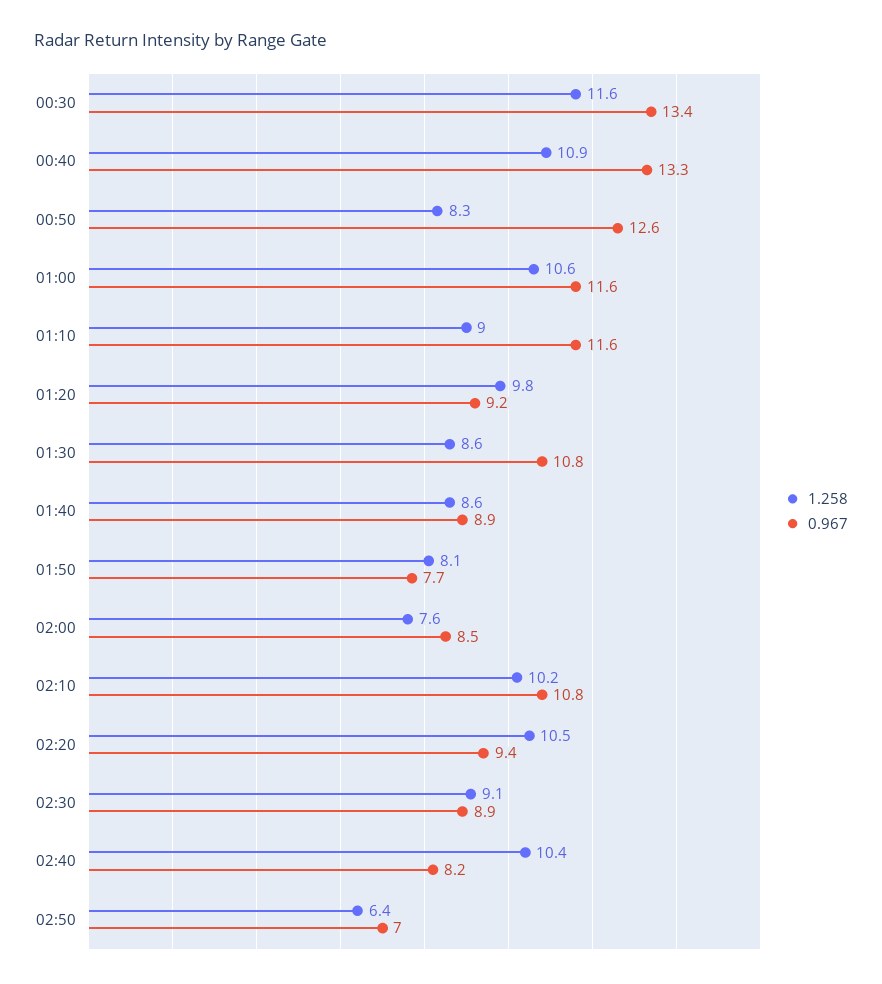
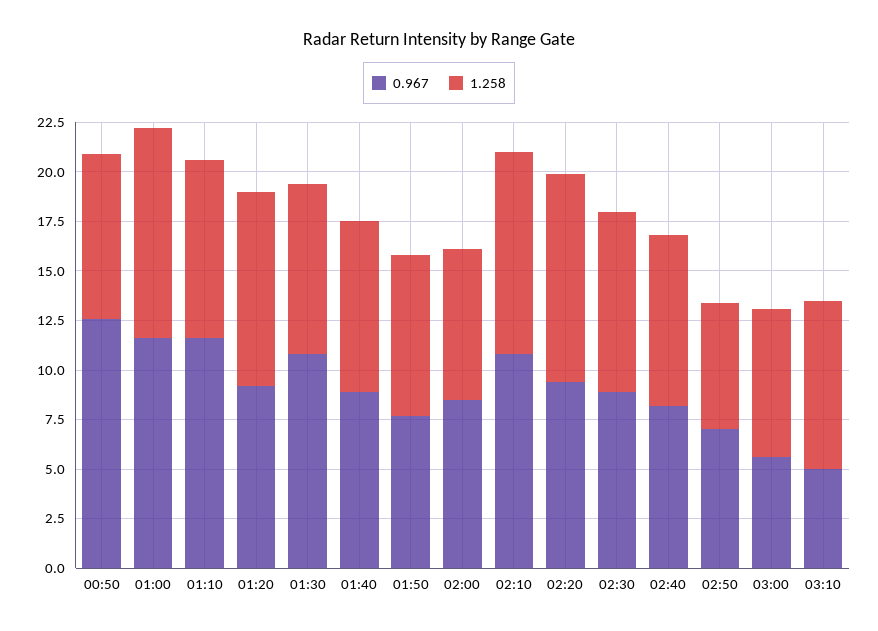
1.258, 00:30: 11.6 -> none
0.967, 00:30: 13.4 -> none
1.258, 00:40: 10.9 -> none
0.967, 00:40: 13.3 -> none
1.258, 02:40: 10.4 -> 8.5
0.967, 03:00: none -> 5.5
1.258, 03:00: none -> 7.5
0.967, 03:10: none -> 5
1.258, 03:10: none -> 8.5

